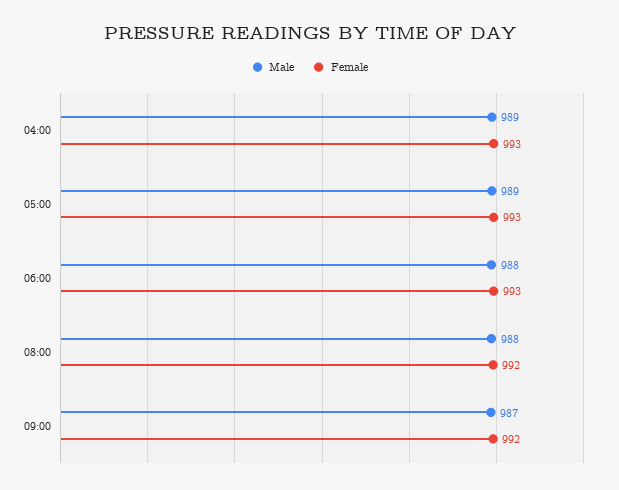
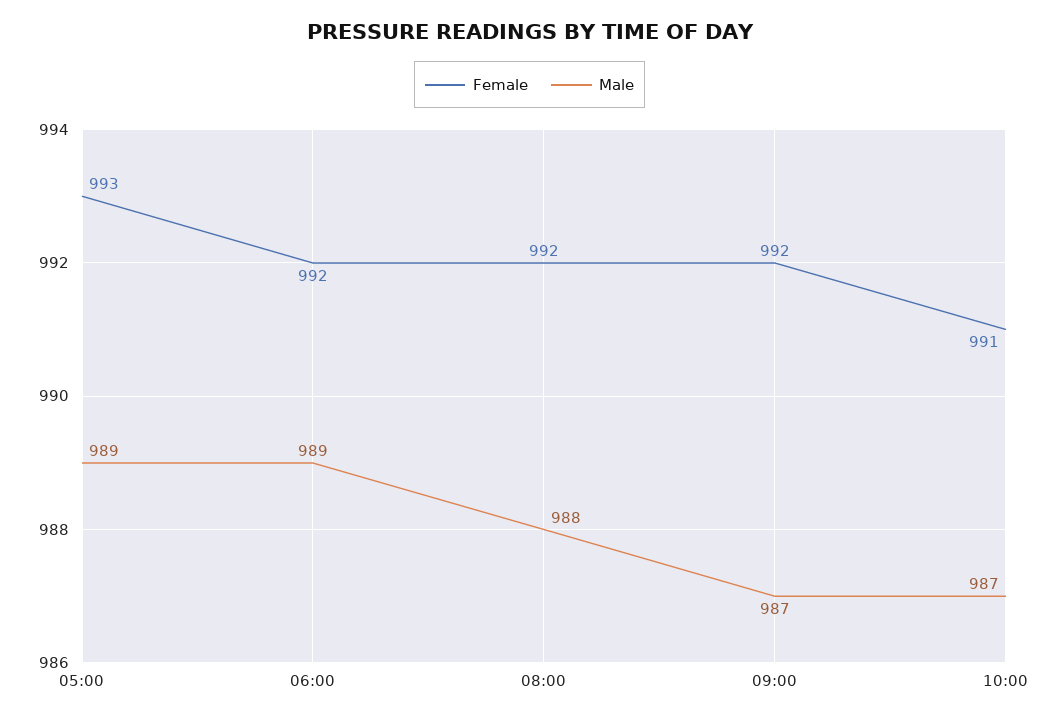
Male, 04:00: 989 -> none
Female, 04:00: 993 -> none
Male, 06:00: 988 -> 989
Female, 06:00: 993 -> 992
Female, 10:00: none -> 991
Male, 10:00: none -> 987

